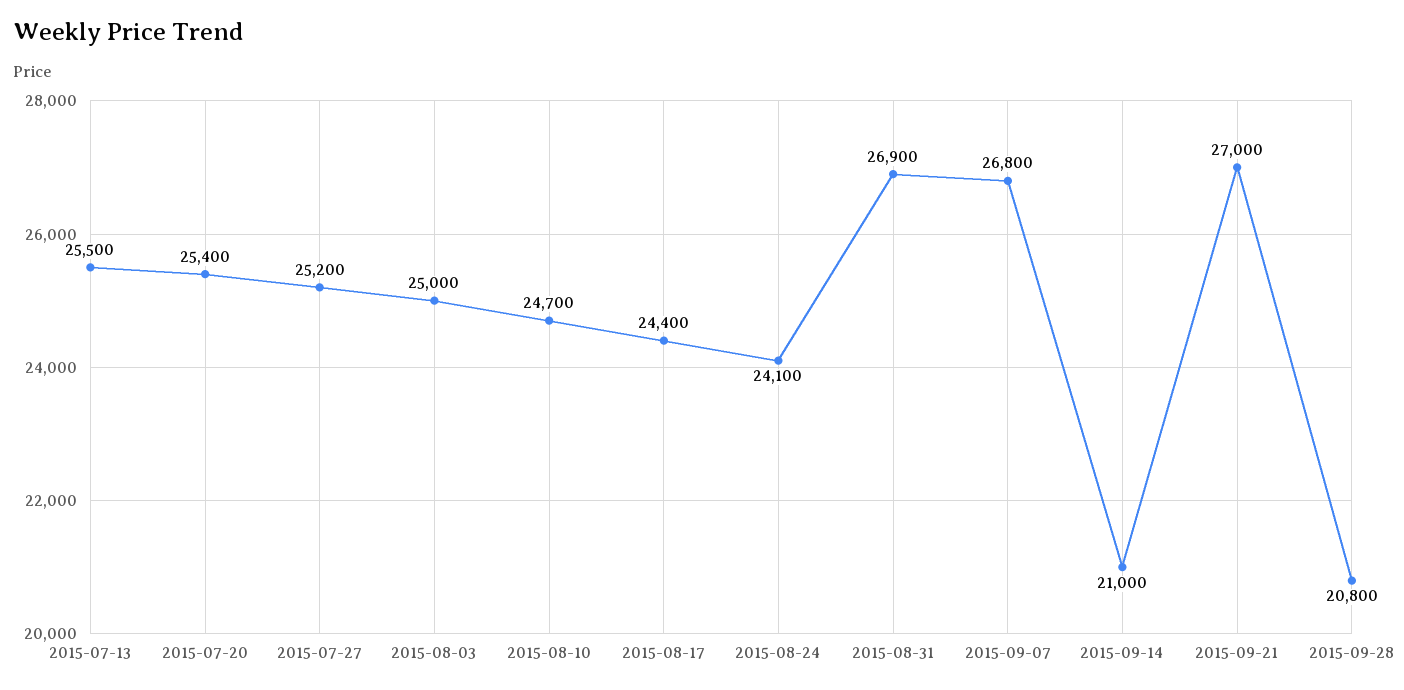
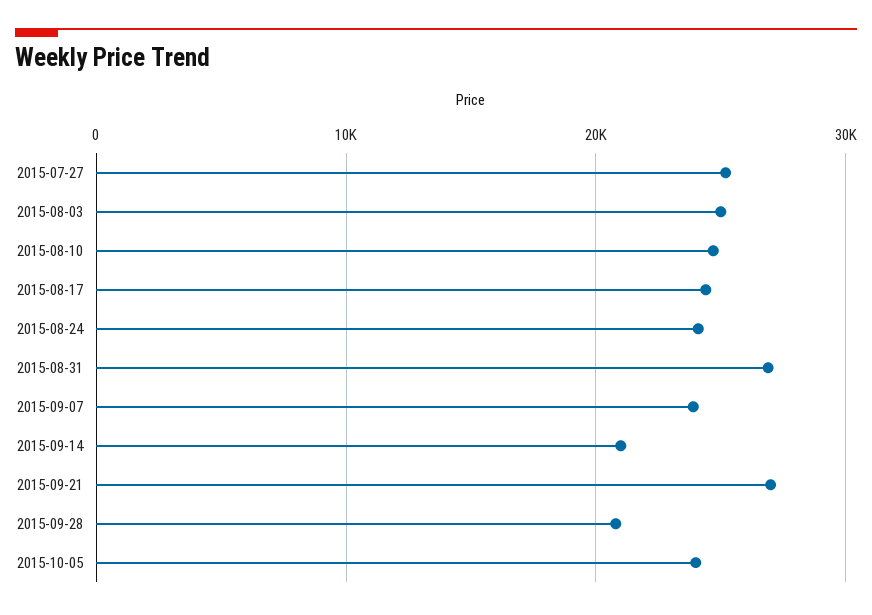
2015-07-13: 25500 -> none
2015-07-20: 25400 -> none
2015-09-07: 26800 -> 24000
2015-10-05: none -> 24000

